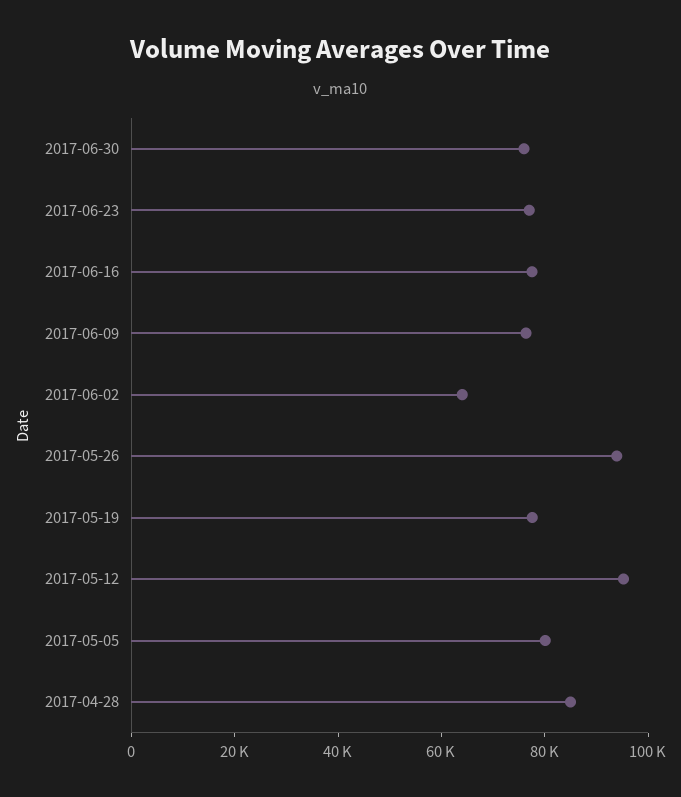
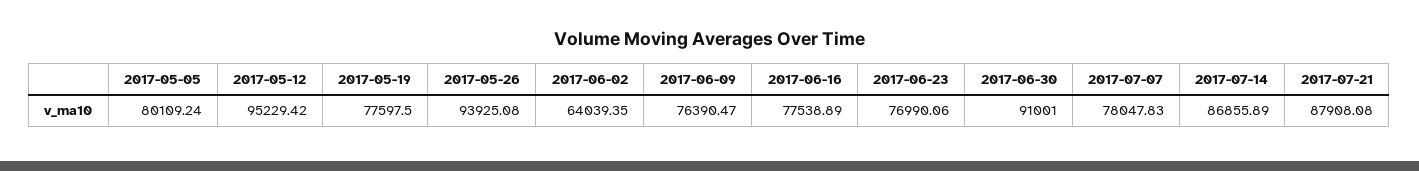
2017-06-30: 75000 -> 91001
2017-04-28: 85000 -> none
2017-07-07: none -> 78047.83
2017-07-14: none -> 86855.89
2017-07-21: none -> 87908.08

